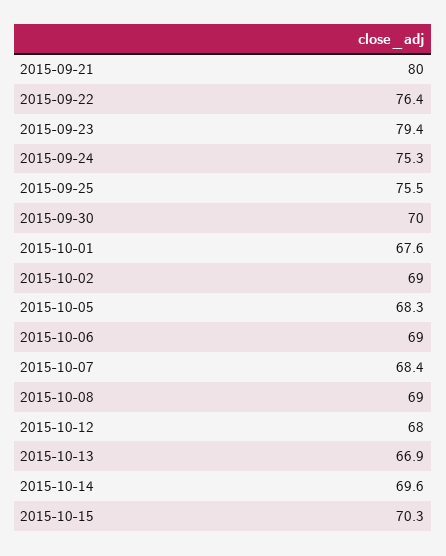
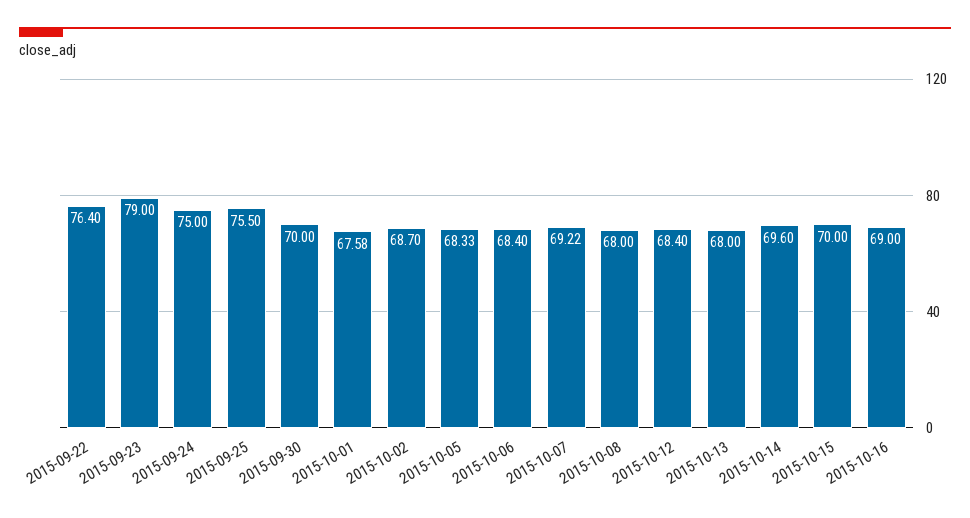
2015-09-21: 80 -> none
2015-09-23: 79.4 -> 79
2015-09-24: 75.3 -> 75
2015-10-02: 69 -> 68.7
2015-10-06: 69 -> 68.4
2015-10-07: 68.4 -> 69.22
2015-10-08: 69 -> 68
2015-10-12: 68 -> 68.4
2015-10-13: 66.9 -> 68
2015-10-15: 70.3 -> 70
2015-10-16: none -> 69

